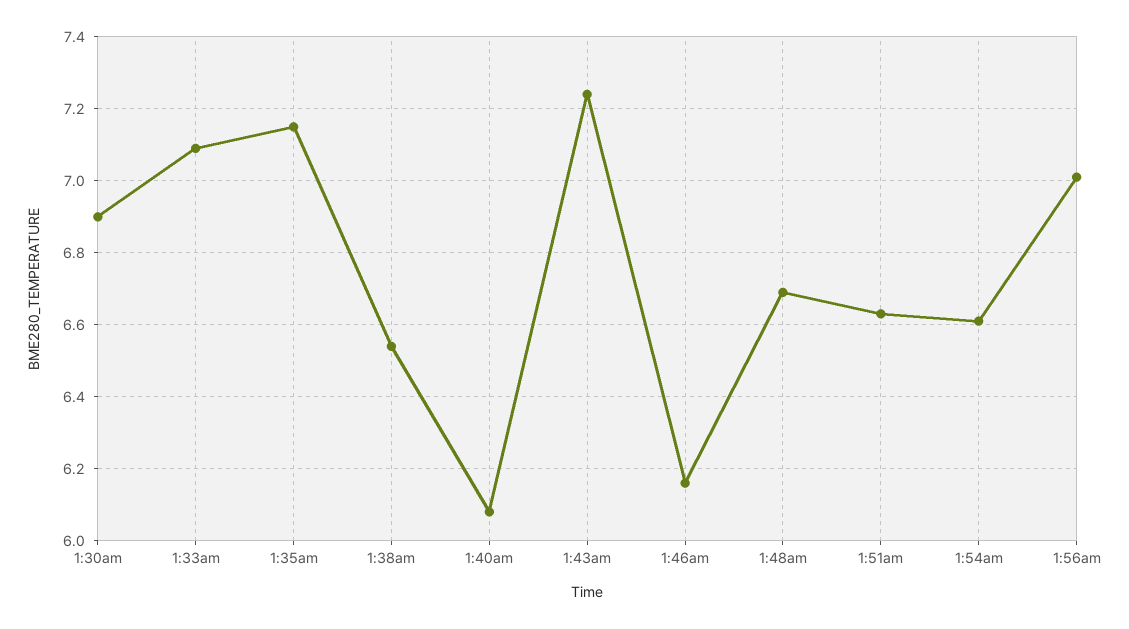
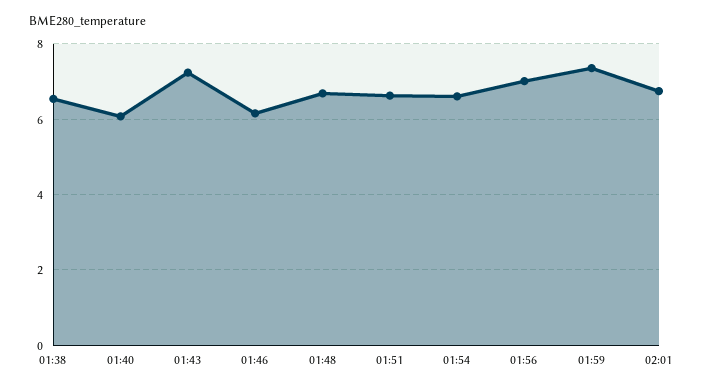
1:30am: 6.9 -> none
1:33am: 7.1 -> none
1:35am: 7.15 -> none
01:59: none -> 7.4
02:01: none -> 6.8

